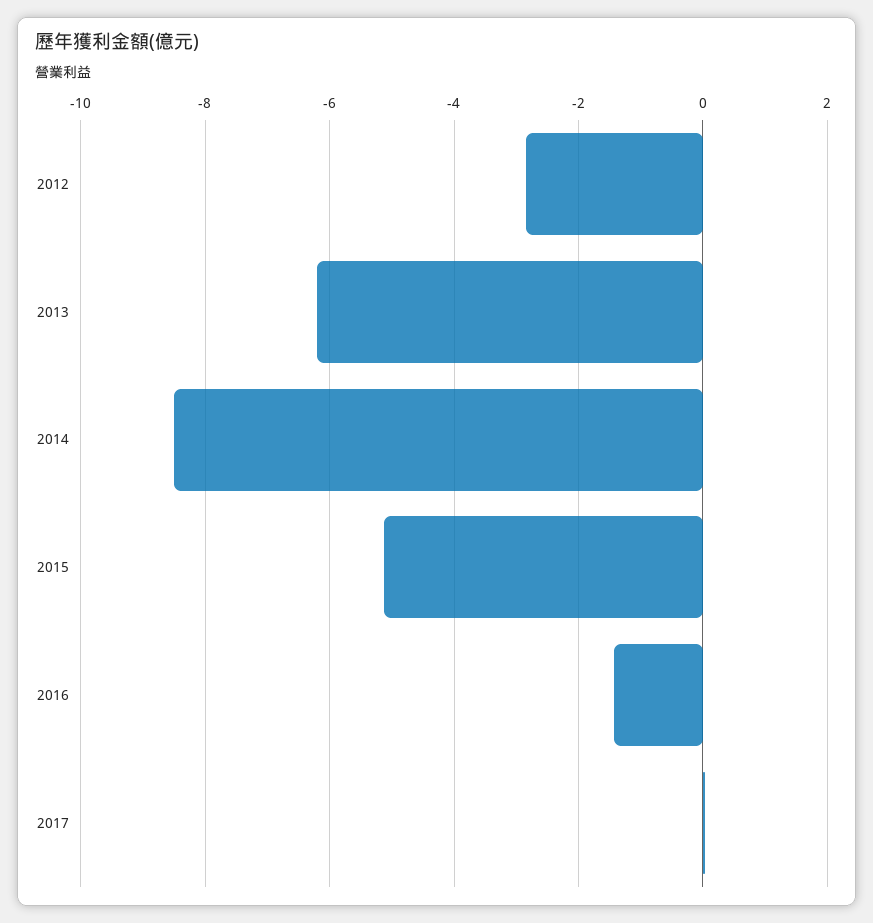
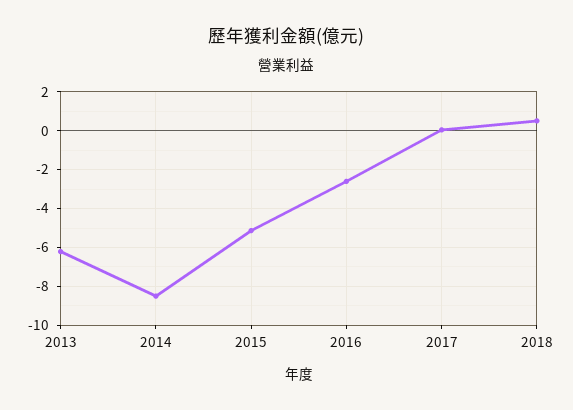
2012: -2.8 -> none
2016: -1.4 -> -2.5
2018: none -> 0.5

